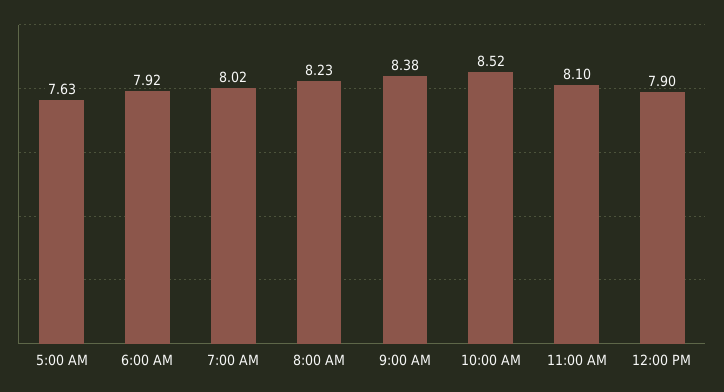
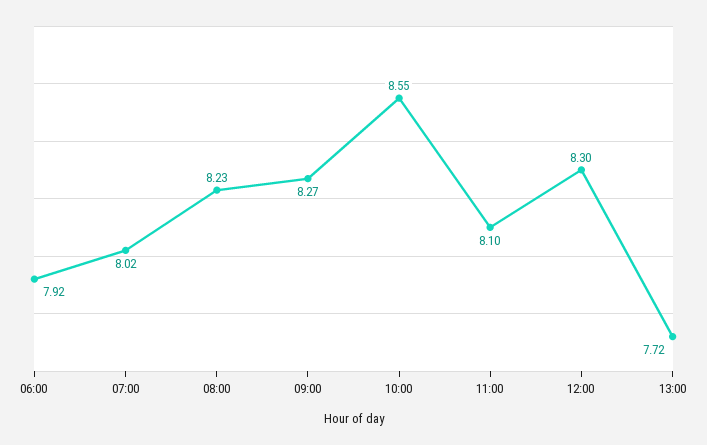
5:00 AM: 7.63 -> none
9:00 AM: 8.38 -> 8.27
10:00 AM: 8.52 -> 8.55
12:00 PM: 7.9 -> 8.3
13:00: none -> 7.72

